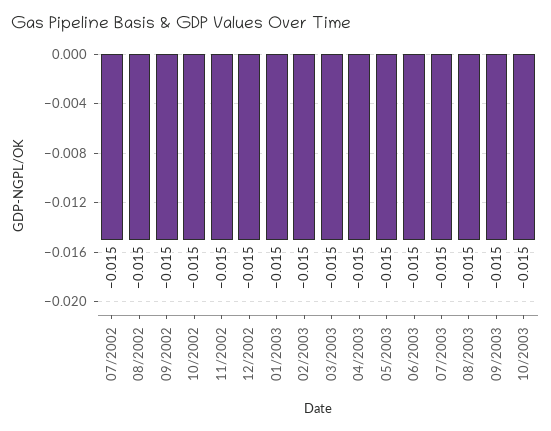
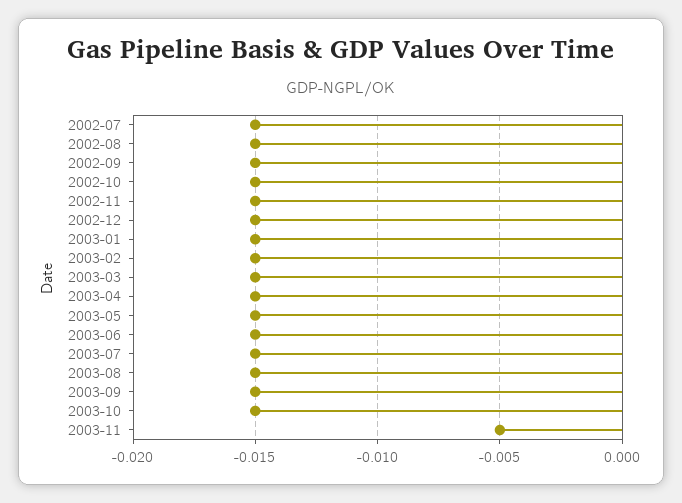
2003-11: none -> -0.005

